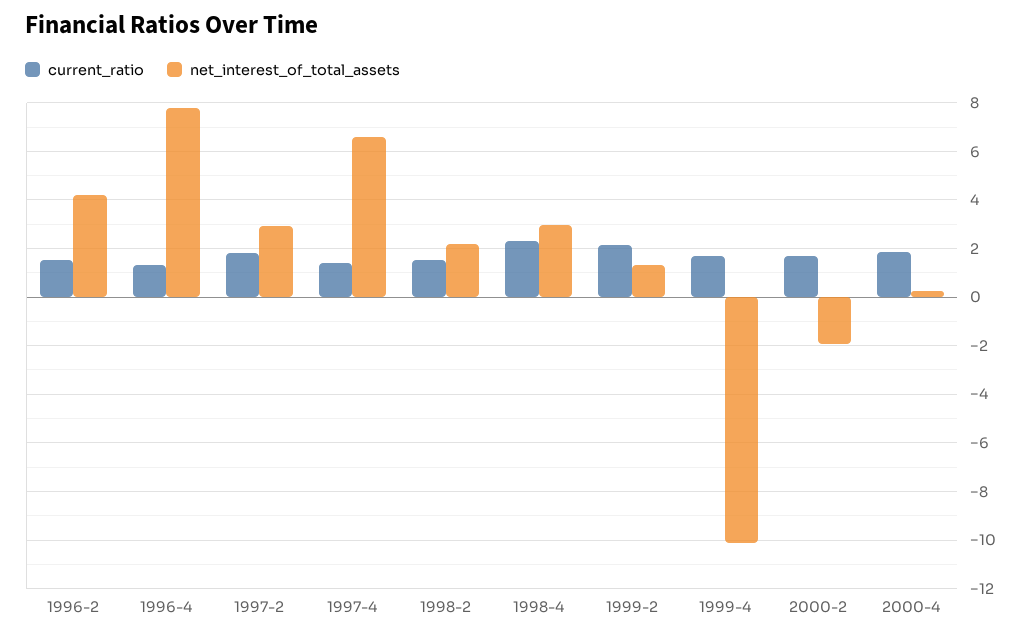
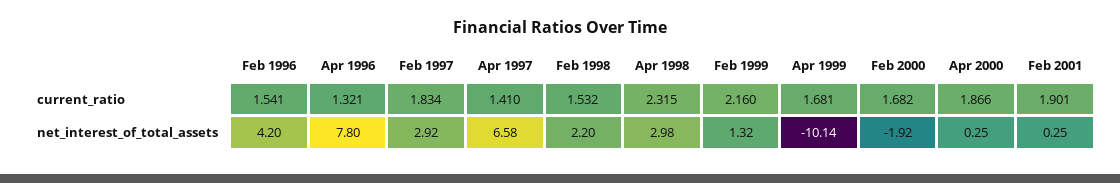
current_ratio, Feb 2001: none -> 1.901
net_interest_of_total_assets, Feb 2001: none -> 0.25

